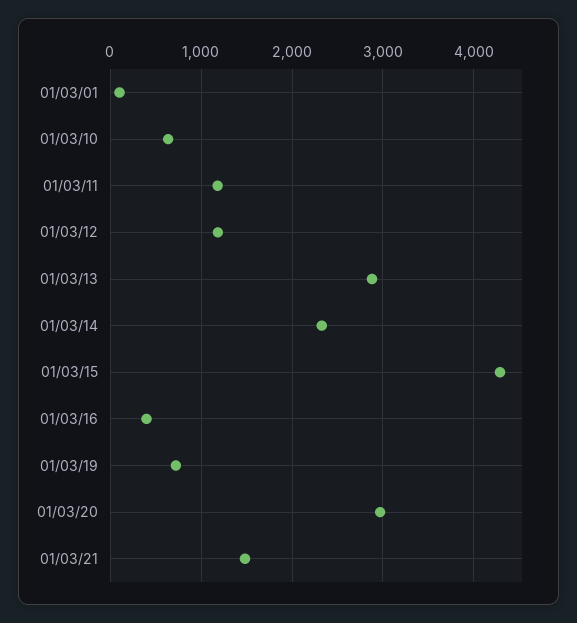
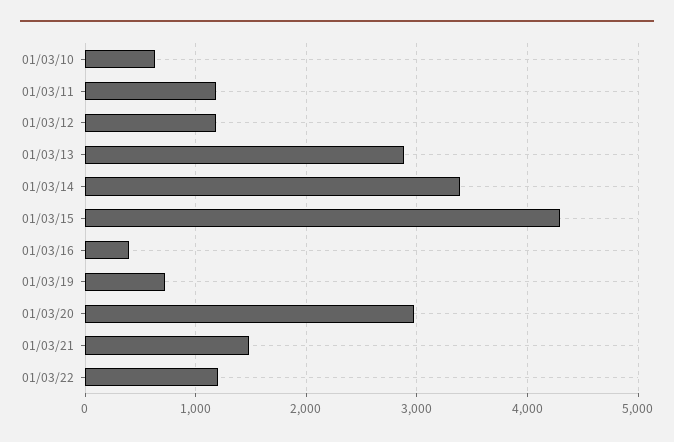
01/03/01: 100 -> none
01/03/14: 2300 -> 3400
01/03/22: none -> 1200

